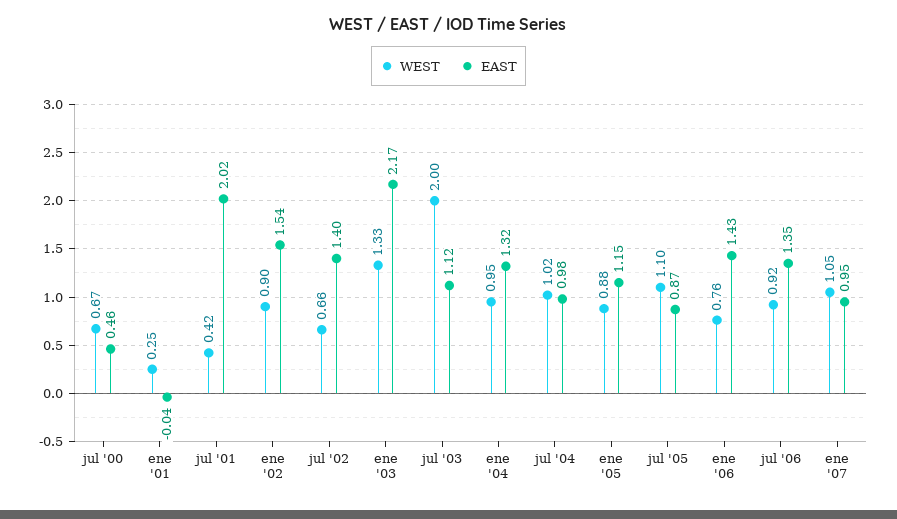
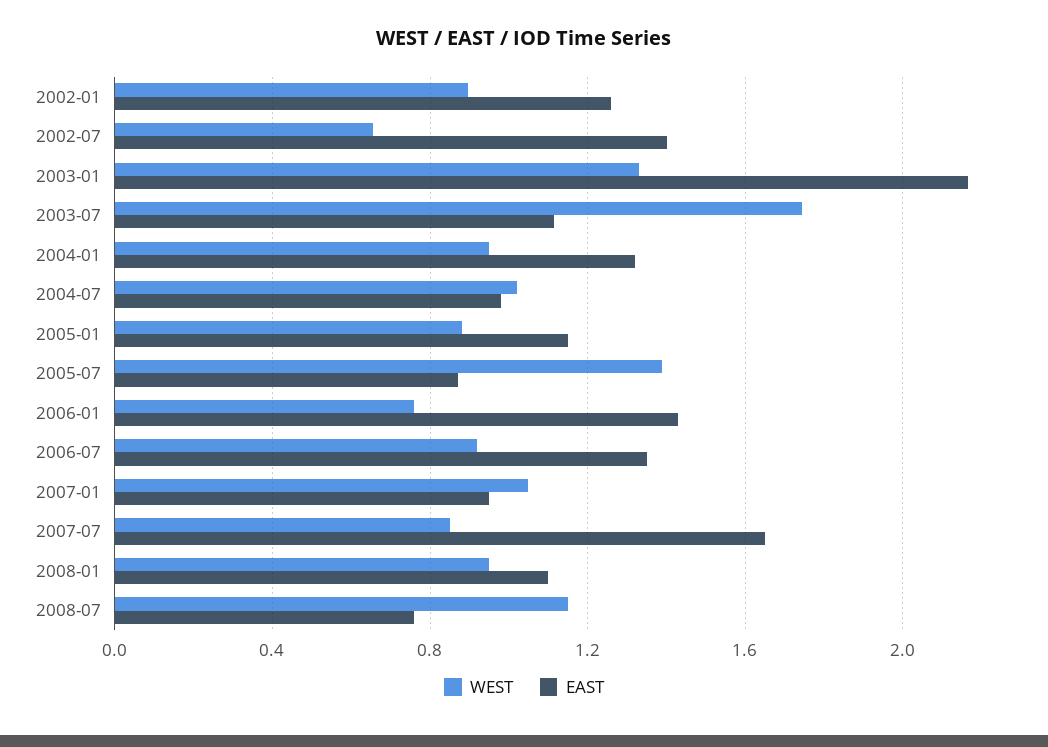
WEST, jul '00: 0.67 -> none
EAST, jul '00: 0.46 -> none
WEST, ene '01: 0.25 -> none
EAST, ene '01: -0.04 -> none
WEST, jul '01: 0.42 -> none
EAST, jul '01: 2.02 -> none
EAST, ene '02: 1.54 -> 1.25
WEST, jul '03: 2 -> 1.75
WEST, jul '05: 1.1 -> 1.4
WEST, 2007-07: none -> 0.85
EAST, 2007-07: none -> 1.65
WEST, 2008-01: none -> 0.95
EAST, 2008-01: none -> 1.1
WEST, 2008-07: none -> 1.15
EAST, 2008-07: none -> 0.75

